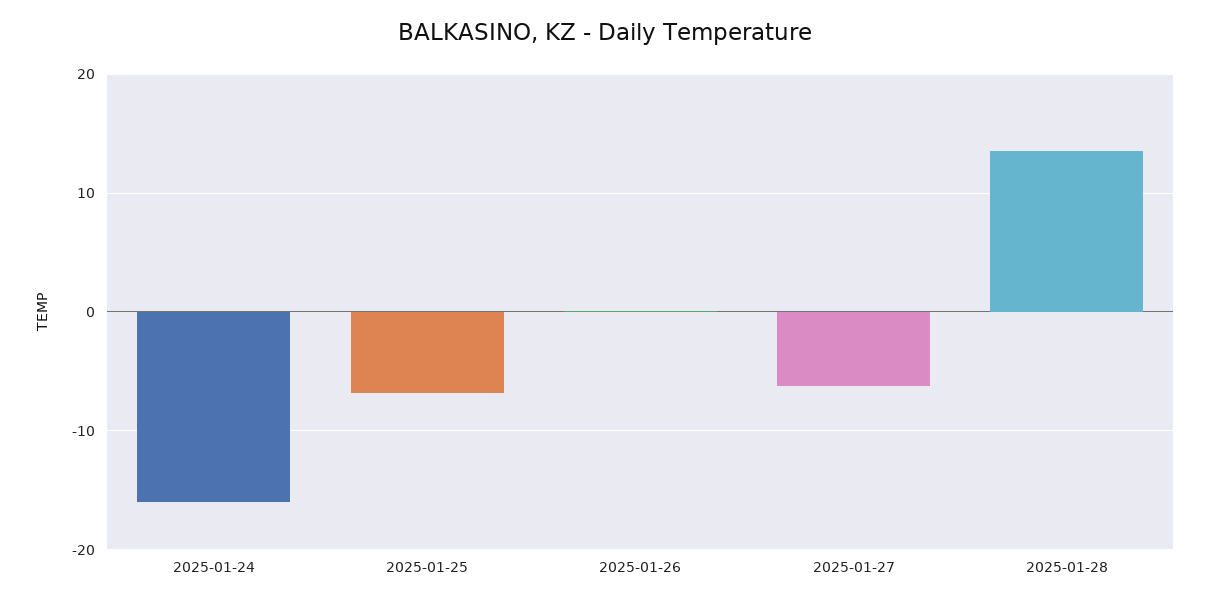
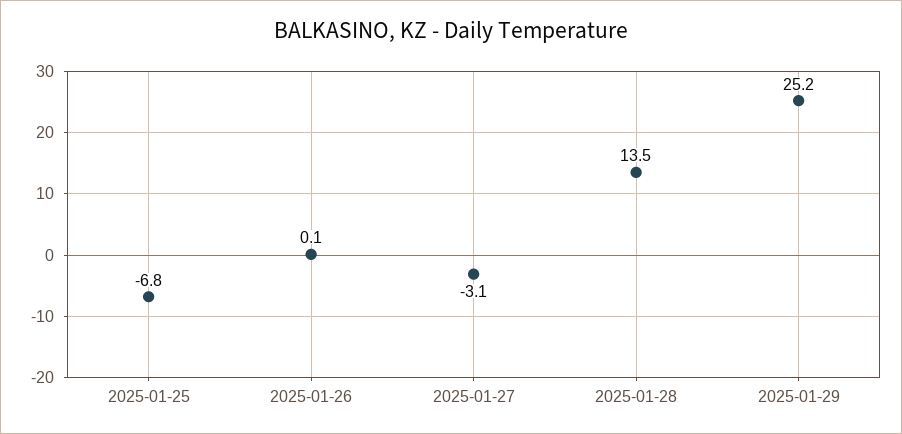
2025-01-24: -16 -> none
2025-01-27: -6 -> -3.1
2025-01-29: none -> 25.2

